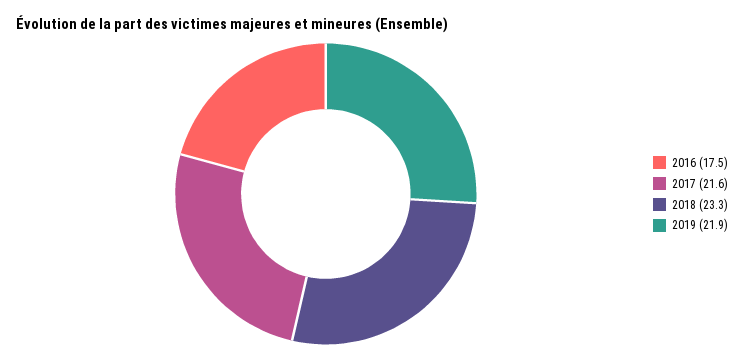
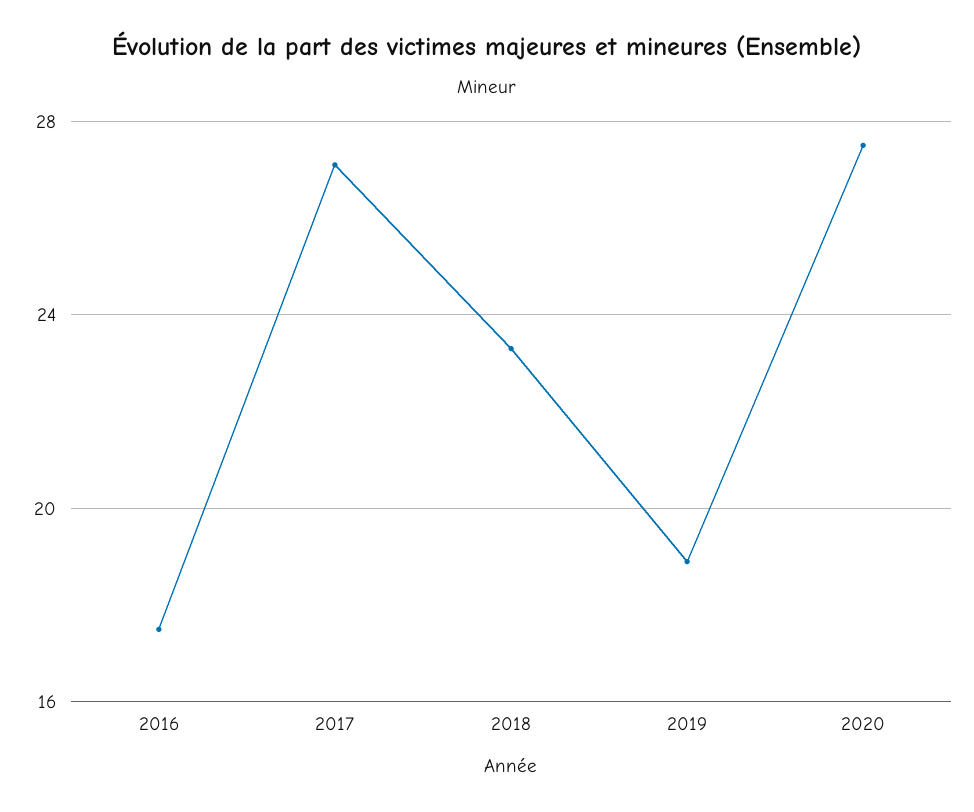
2017: 21.6 -> 27
2019: 21.9 -> 19
2020: none -> 27.5

